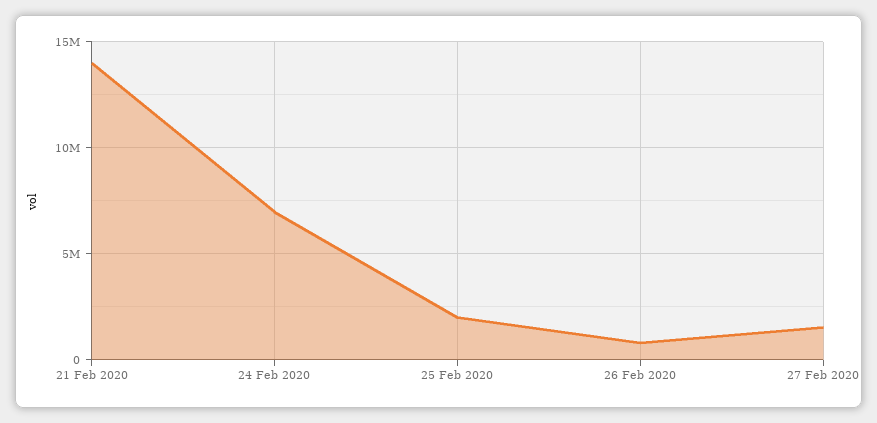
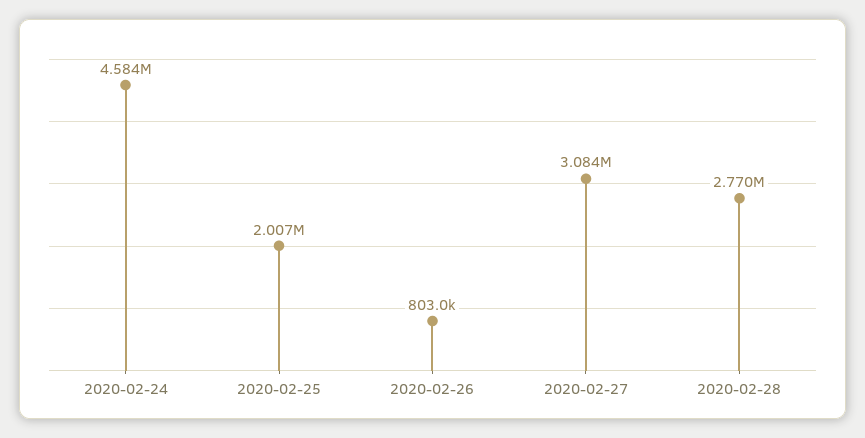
21 Feb 2020: 14000000 -> none
24 Feb 2020: 7000000 -> 4584000
27 Feb 2020: 1500000 -> 3084000
2020-02-28: none -> 2770000

